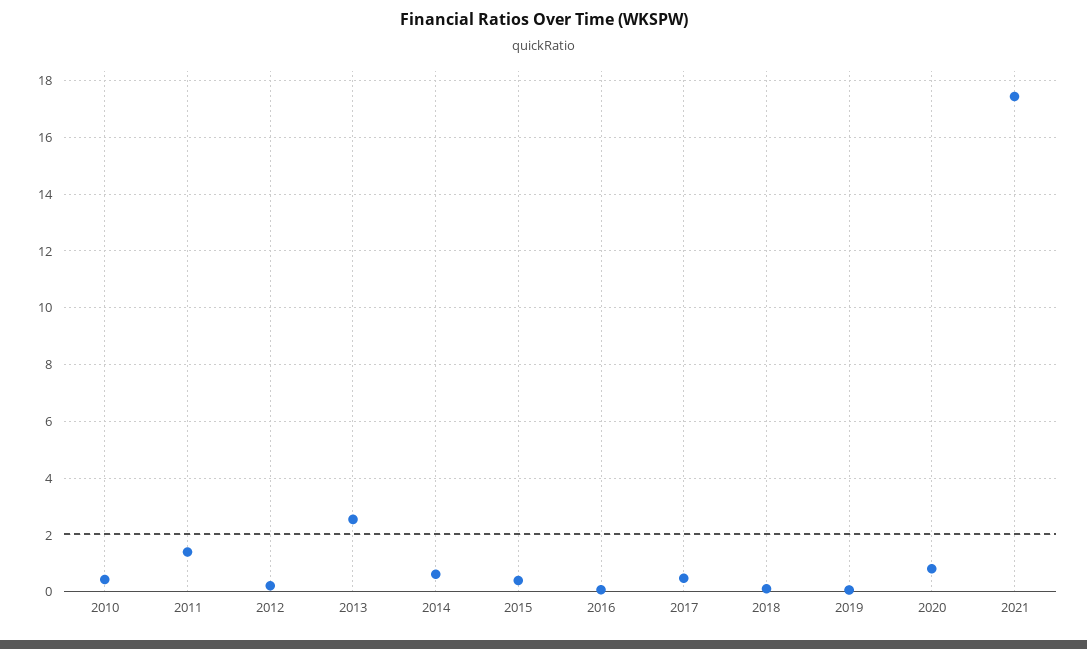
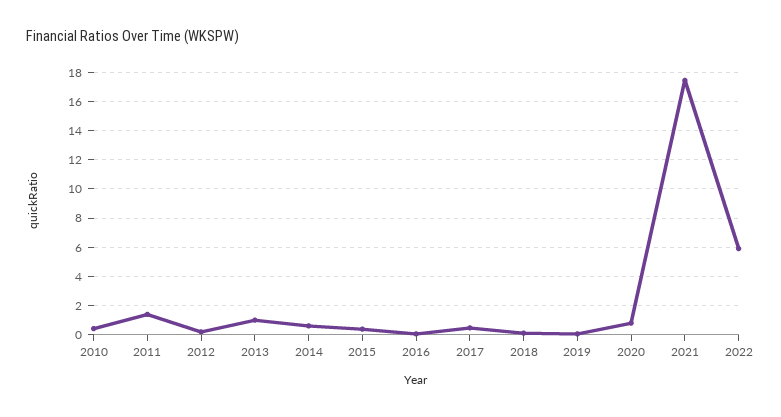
2013: 2.5 -> 1
2022: none -> 6

